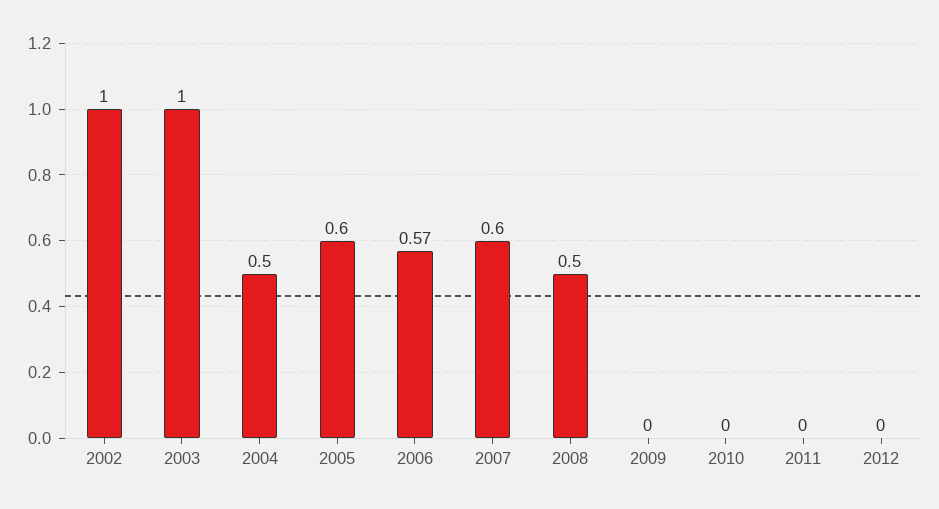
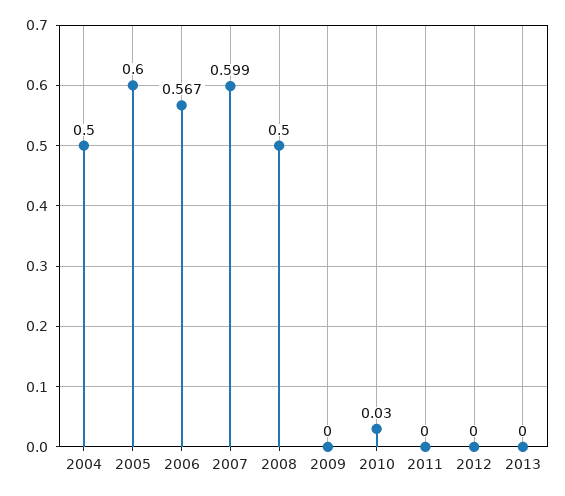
2002: 1 -> none
2003: 1 -> none
2010: 0 -> 0.03
2013: none -> 0

